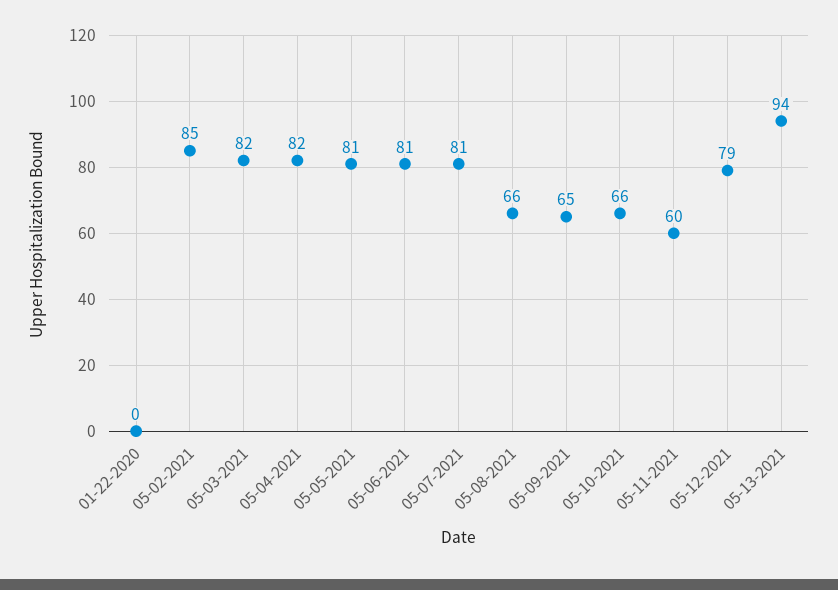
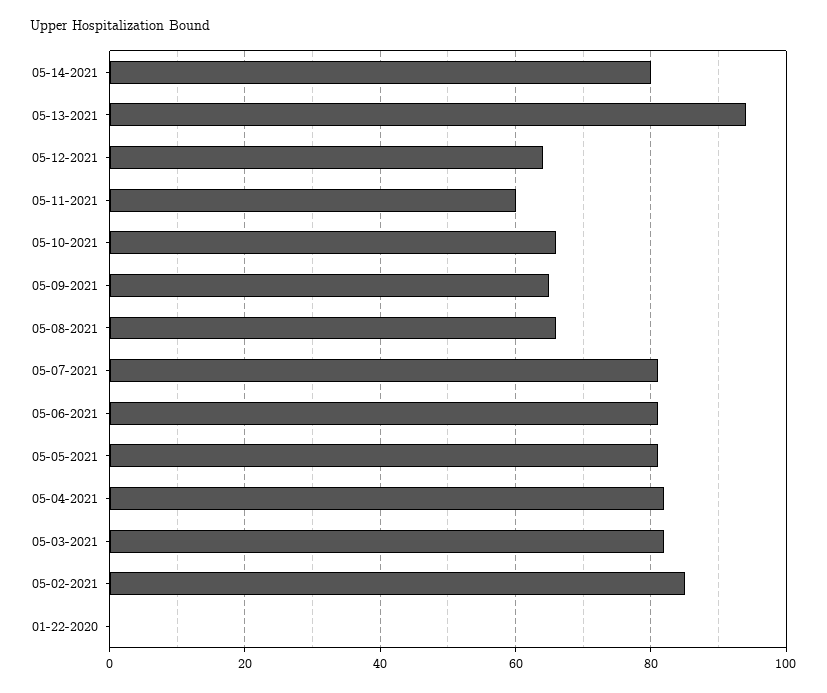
05-12-2021: 79 -> 65
05-14-2021: none -> 80

